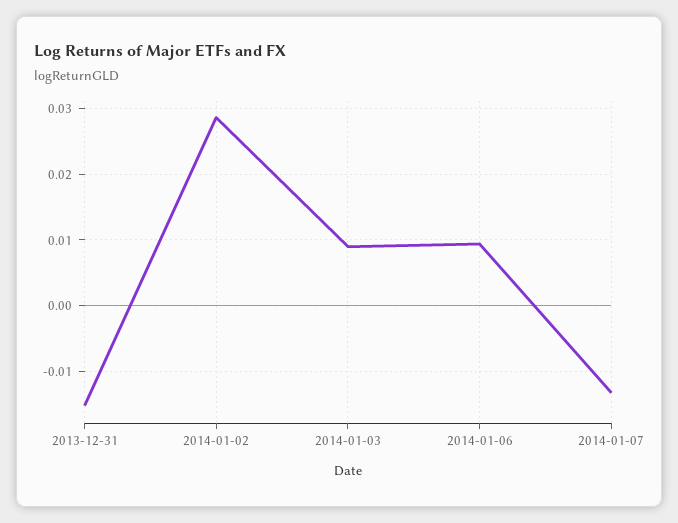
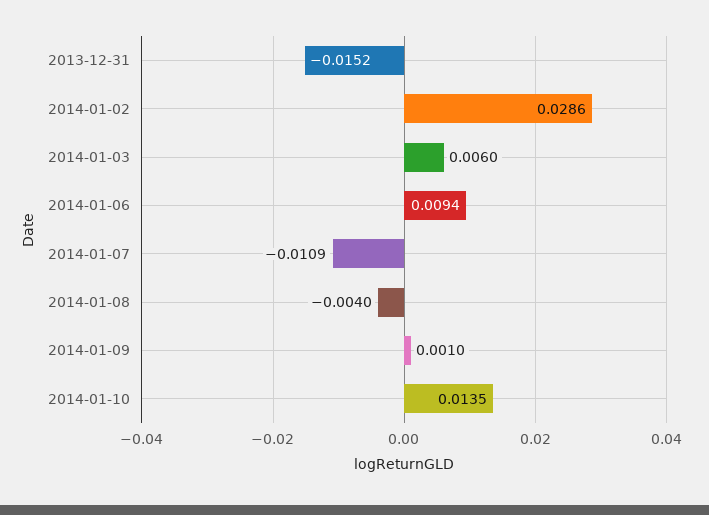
2014-01-03: 0.009 -> 0.006
2014-01-07: -0.013 -> -0.0109
2014-01-08: none -> -0.004
2014-01-09: none -> 0.001
2014-01-10: none -> 0.0135

